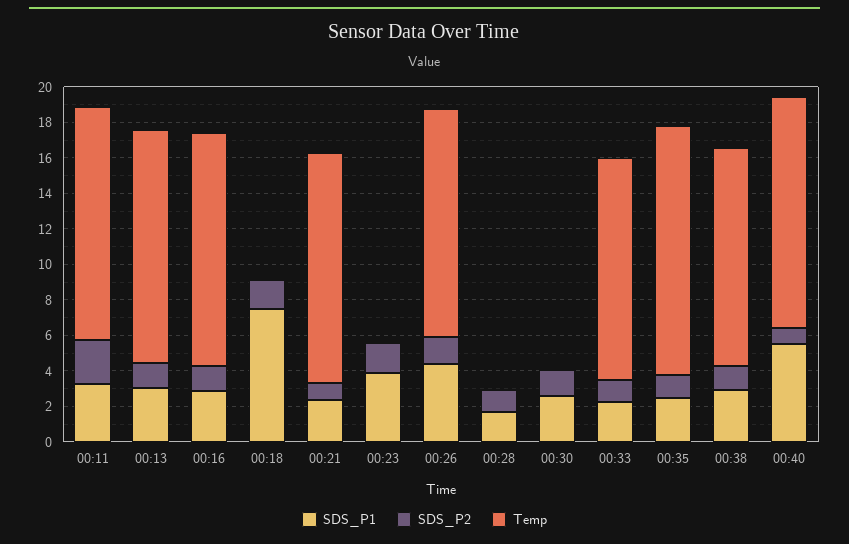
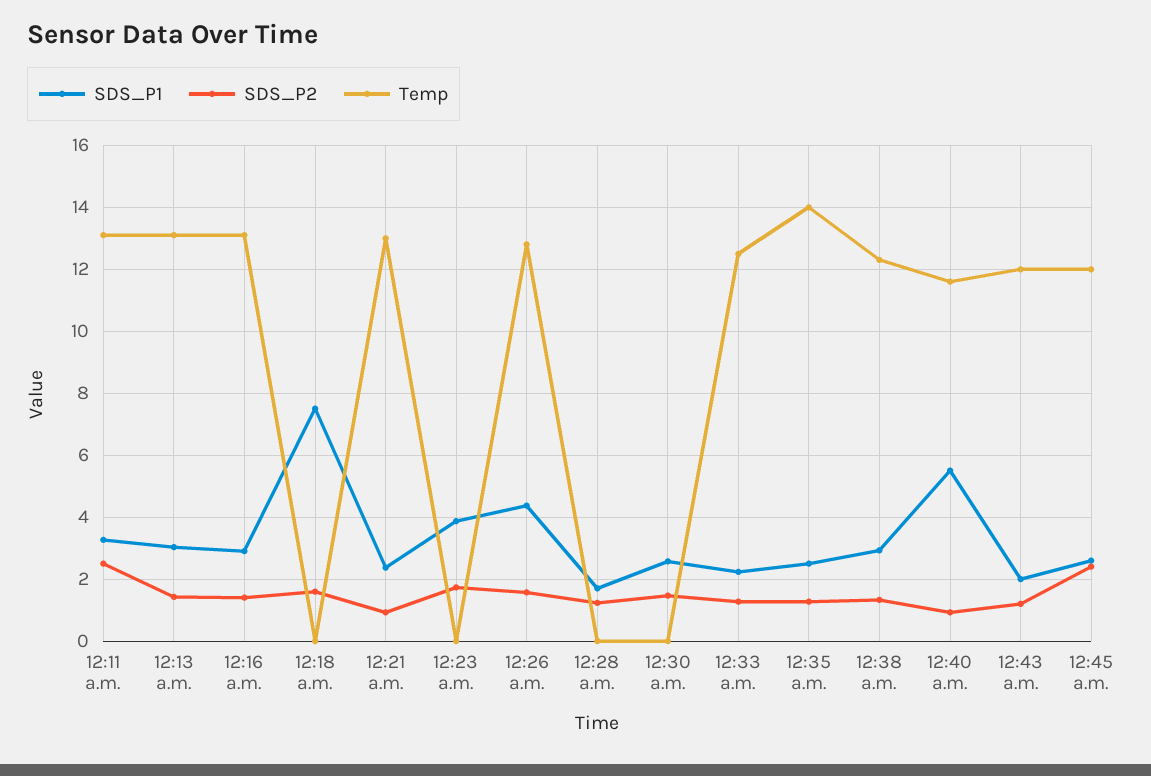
Temp, 00:40: 13 -> 11.6
SDS_P1, 12:43 a.m.: none -> 2
SDS_P2, 12:43 a.m.: none -> 1.2
Temp, 12:43 a.m.: none -> 12
SDS_P1, 12:45 a.m.: none -> 2.6
SDS_P2, 12:45 a.m.: none -> 2.4
Temp, 12:45 a.m.: none -> 12

